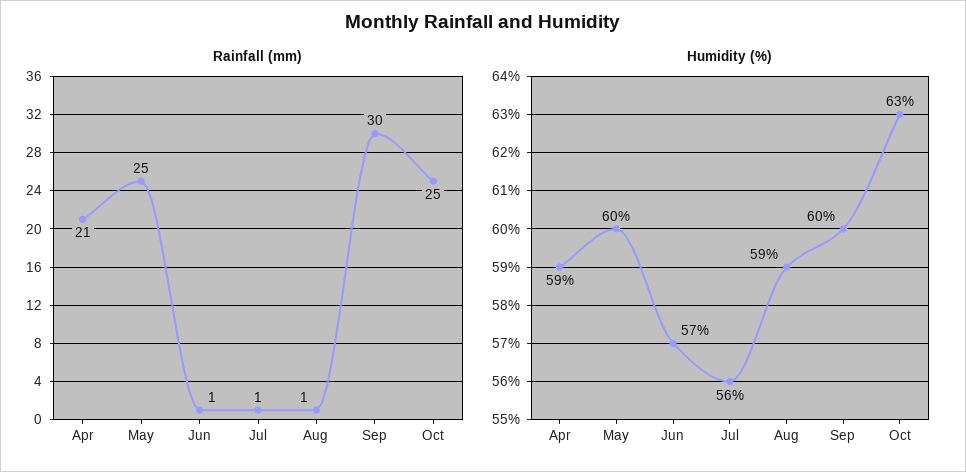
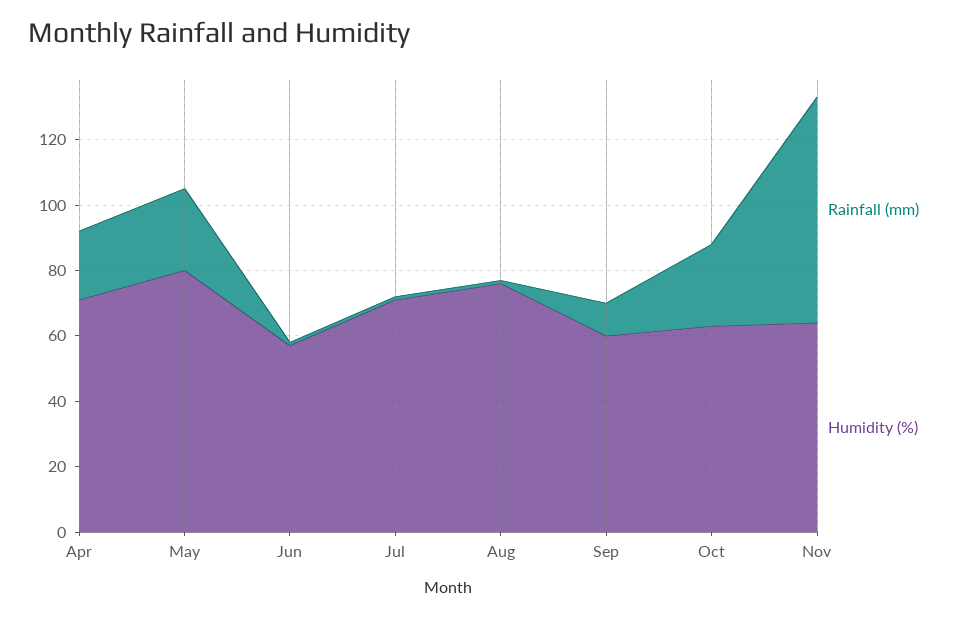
Rainfall (mm), Sep: 30 -> 10
Humidity (%), Apr: 59 -> 70
Humidity (%), May: 60 -> 80
Humidity (%), Jul: 56 -> 70
Humidity (%), Aug: 59 -> 75
Rainfall (mm), Nov: none -> 70
Humidity (%), Nov: none -> 65

